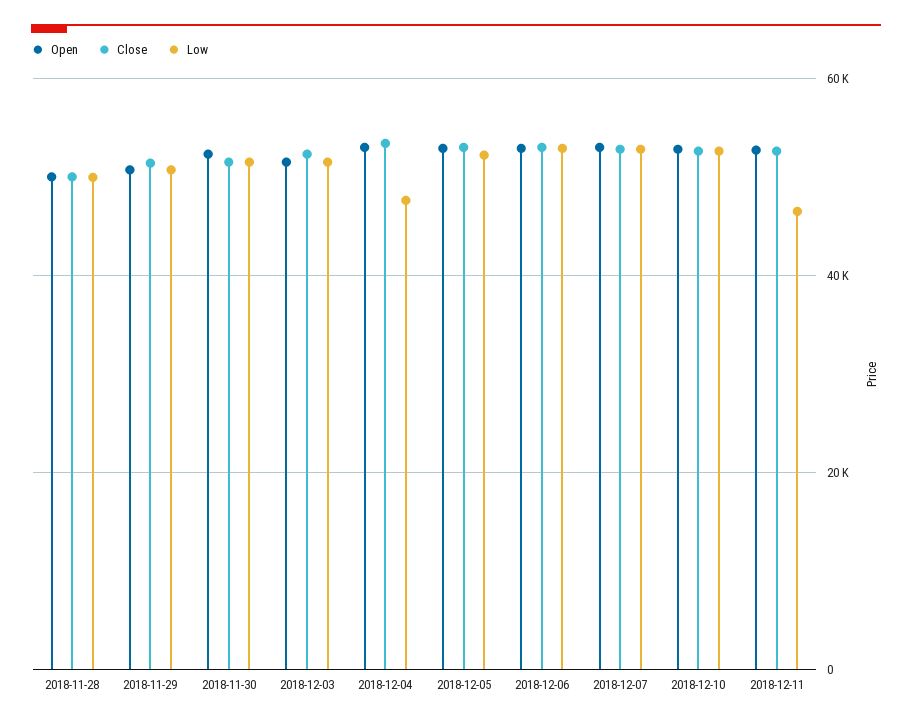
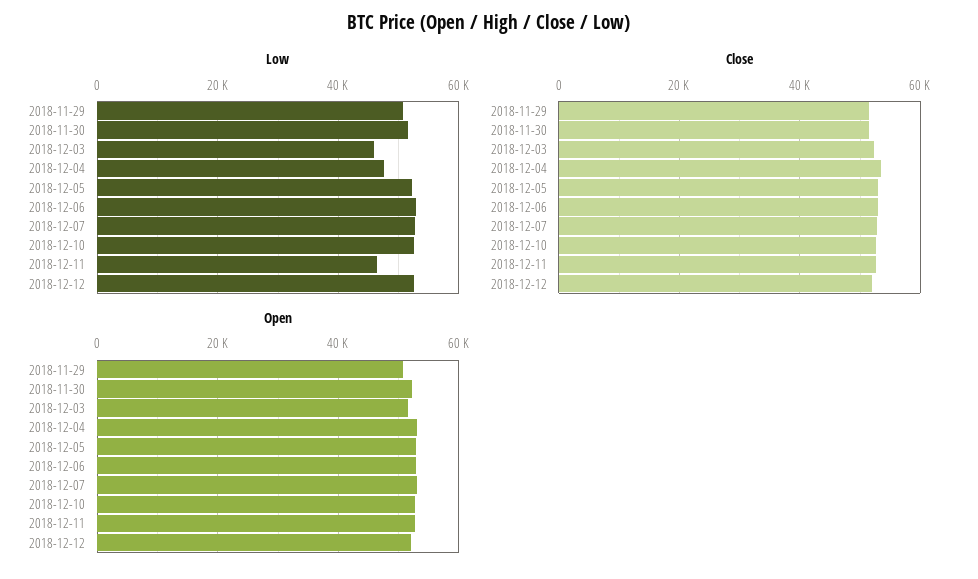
Open, 2018-11-28: 50000 -> none
Close, 2018-11-28: 50000 -> none
Low, 2018-11-28: 50000 -> none
Low, 2018-12-03: 52000 -> 46000
Low, 2018-12-12: none -> 52000
Close, 2018-12-12: none -> 52000
Open, 2018-12-12: none -> 52000

